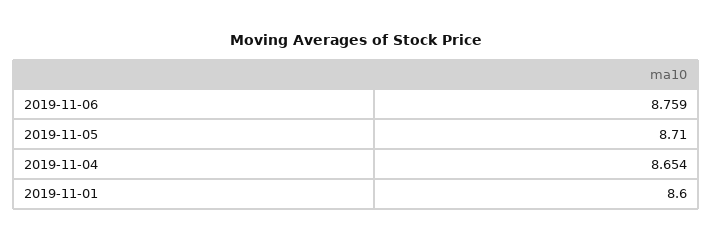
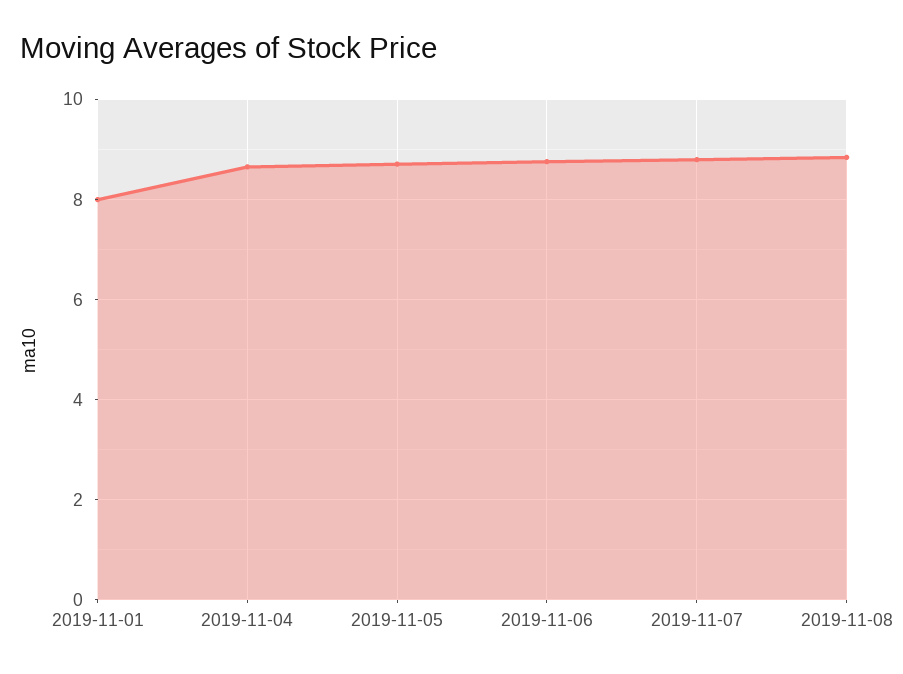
2019-11-01: 8.6 -> 8
2019-11-07: none -> 8.8
2019-11-08: none -> 8.8

